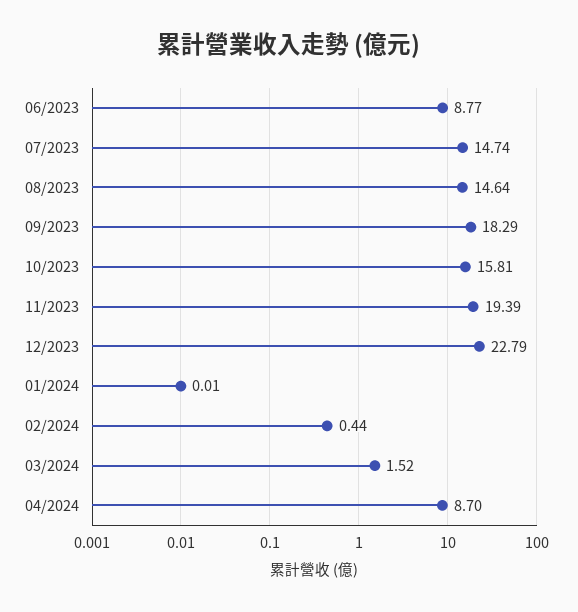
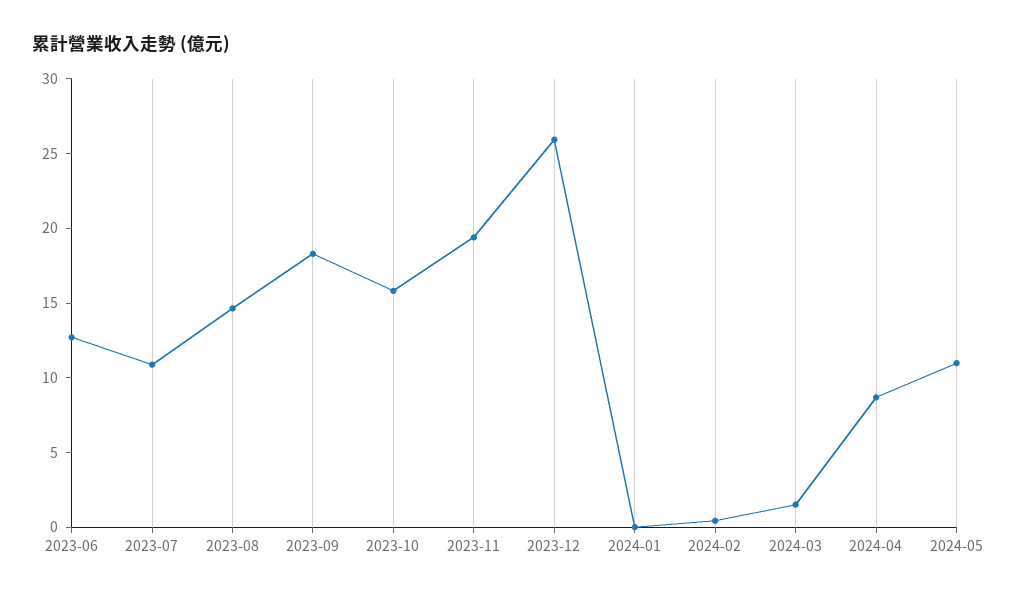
06/2023: 8.77 -> 13
07/2023: 14.74 -> 11
12/2023: 22.79 -> 26
2024-05: none -> 11

